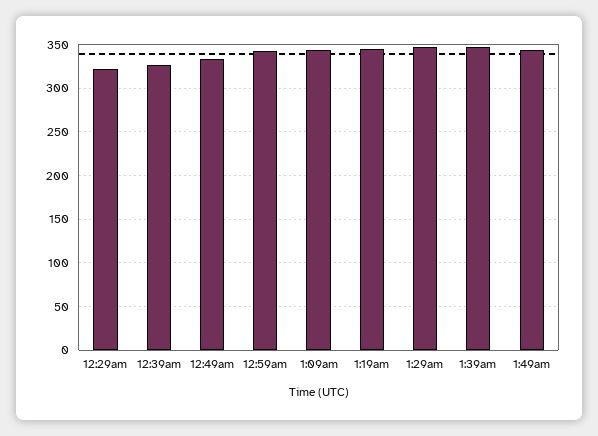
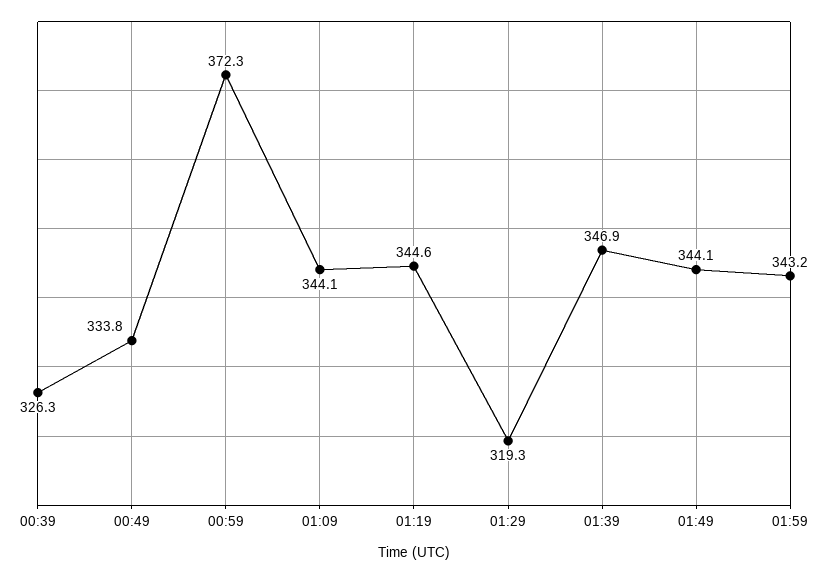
12:29am: 320 -> none
12:59am: 340 -> 372.3
1:29am: 350 -> 319.3
01:59: none -> 343.2

